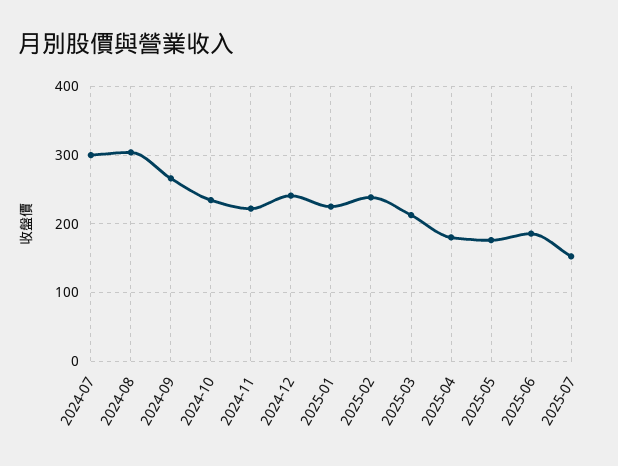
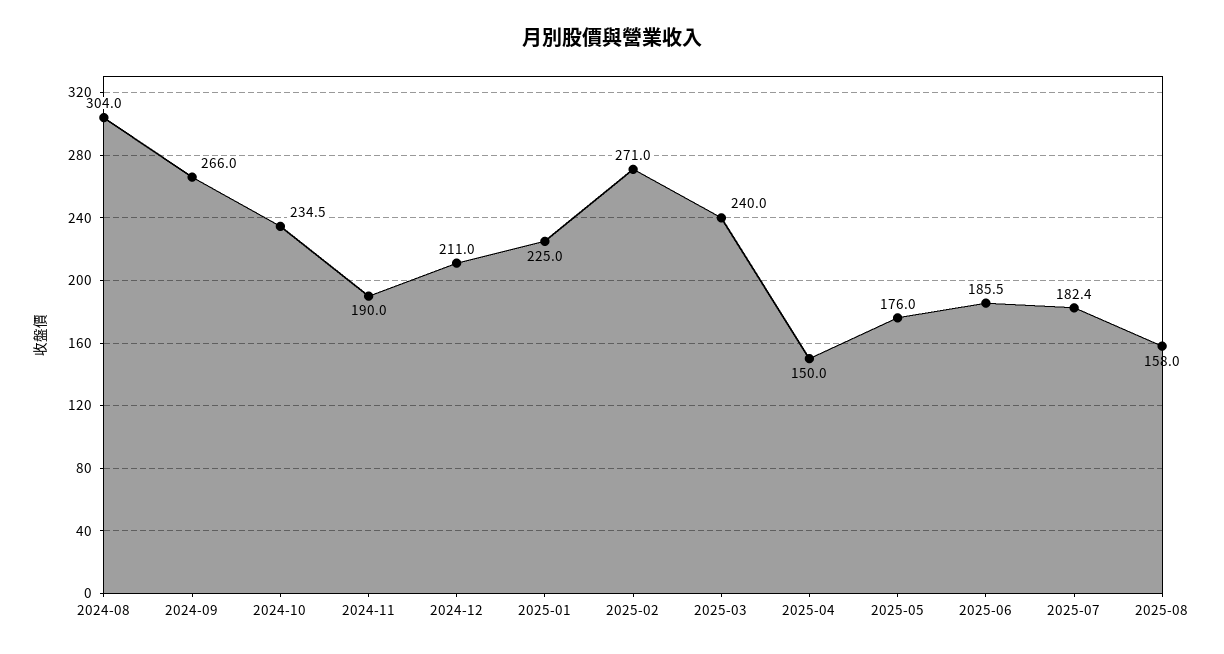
2024-07: 300 -> none
2024-11: 220 -> 190
2024-12: 240 -> 211
2025-02: 240 -> 271
2025-03: 210 -> 240
2025-04: 180 -> 150
2025-07: 150 -> 182.4
2025-08: none -> 158

